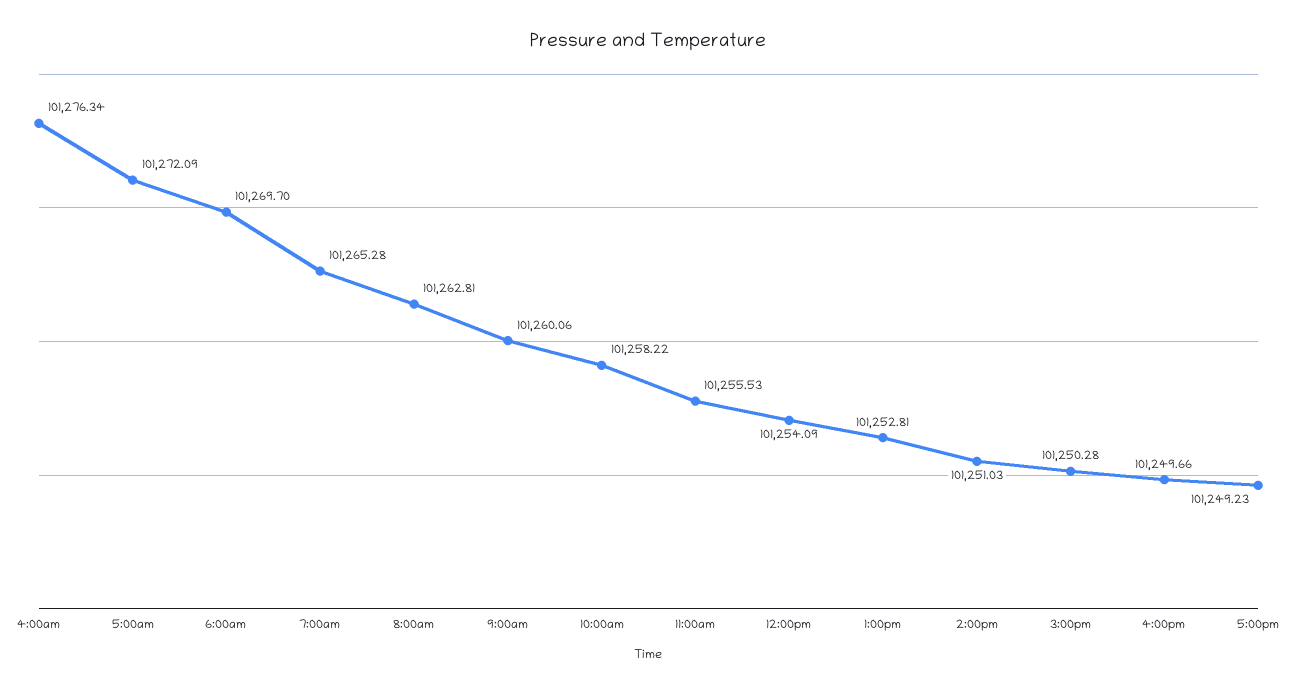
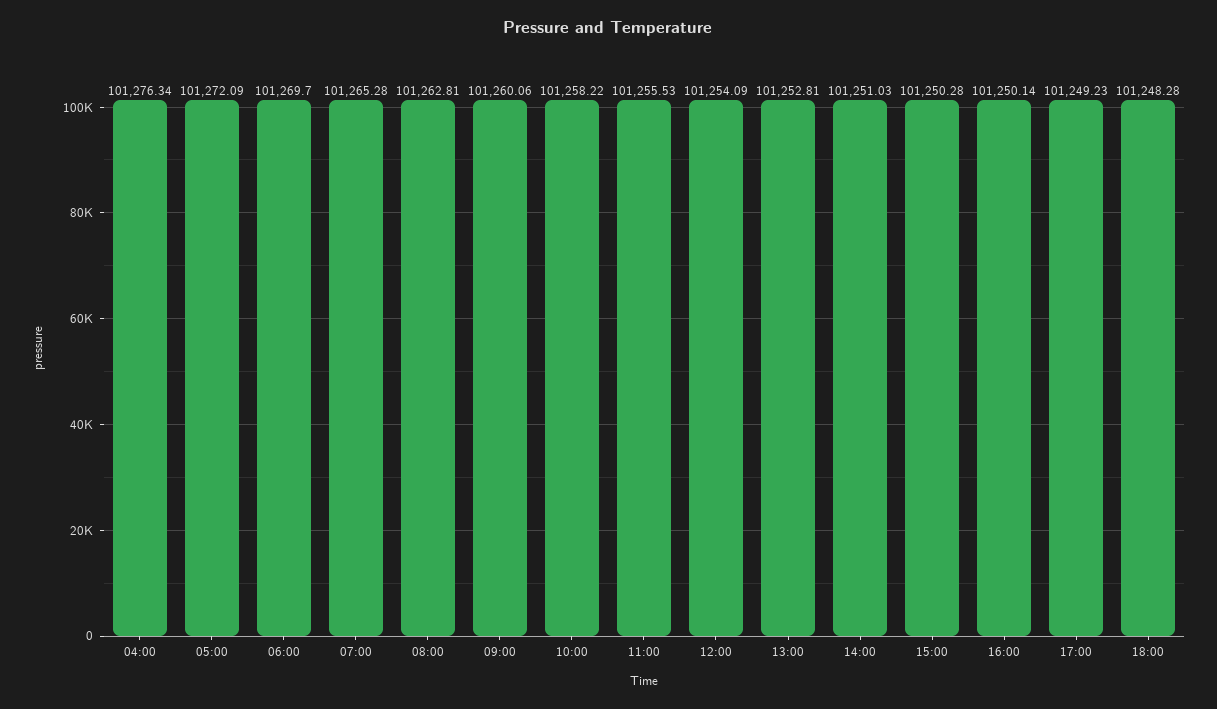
4:00pm: 101249.66 -> 101250.14
18:00: none -> 101248.28

